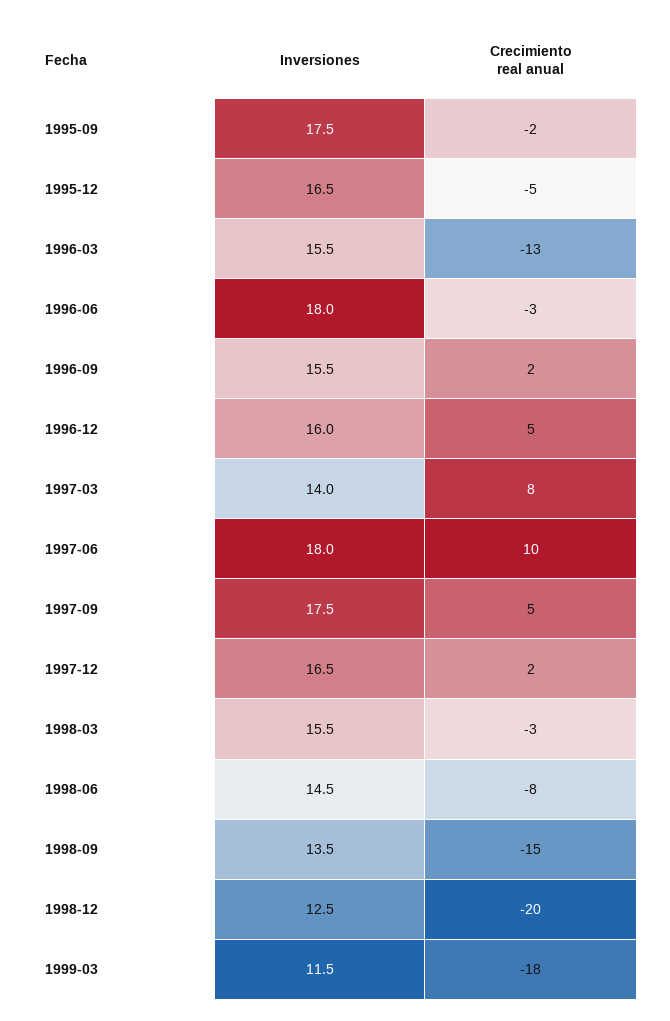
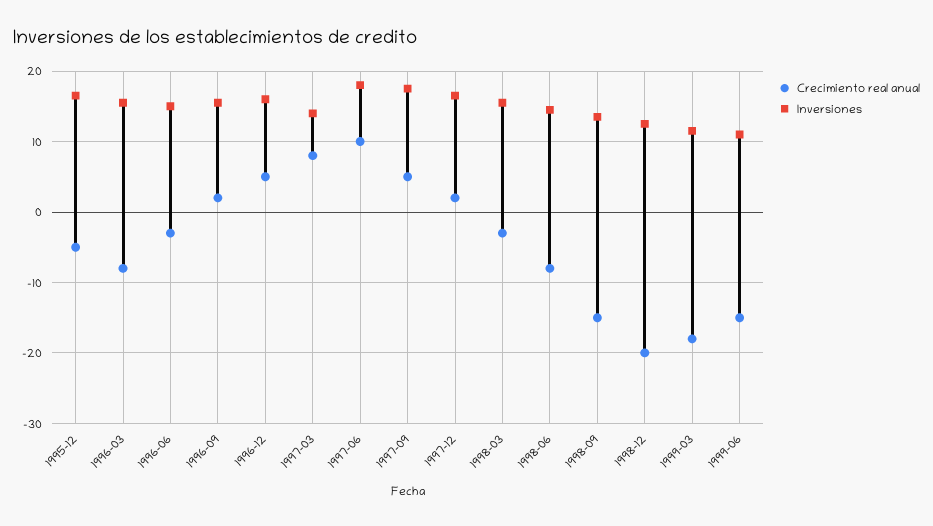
Inversiones, 1995-09: 17.5 -> none
Crecimiento real anual, 1995-09: -2 -> none
Crecimiento real anual, 1996-03: -13 -> -8
Inversiones, 1996-06: 18 -> 15
Crecimiento real anual, 1999-06: none -> -15
Inversiones, 1999-06: none -> 11

